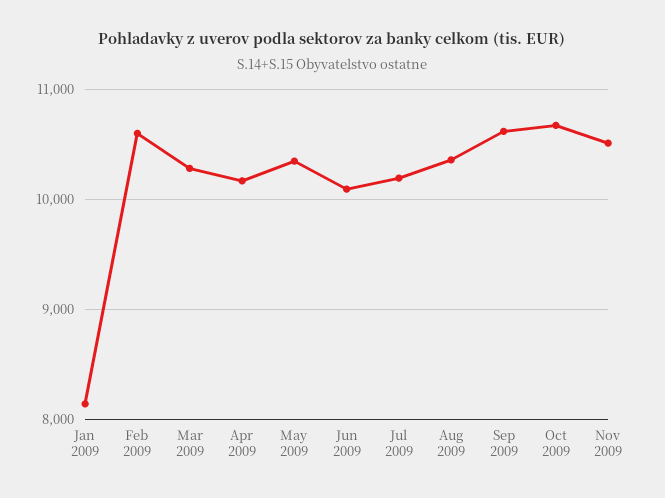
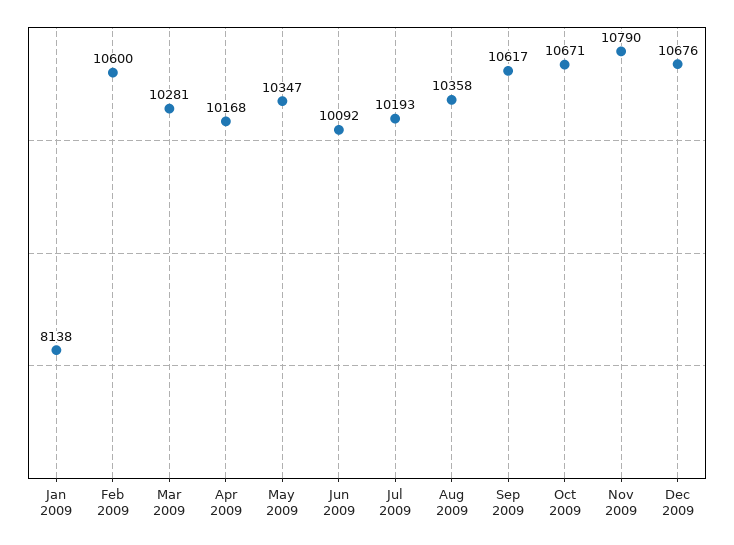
Nov 2009: 10500 -> 10790
Dec 2009: none -> 10676

